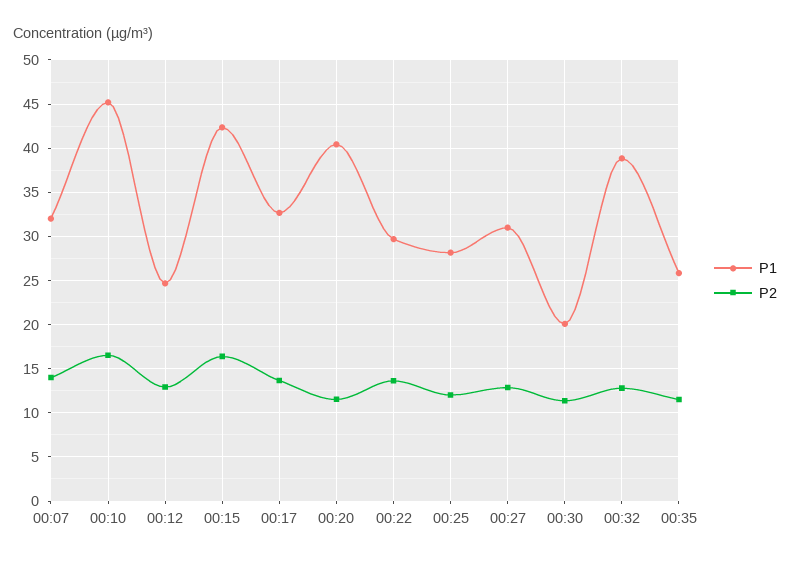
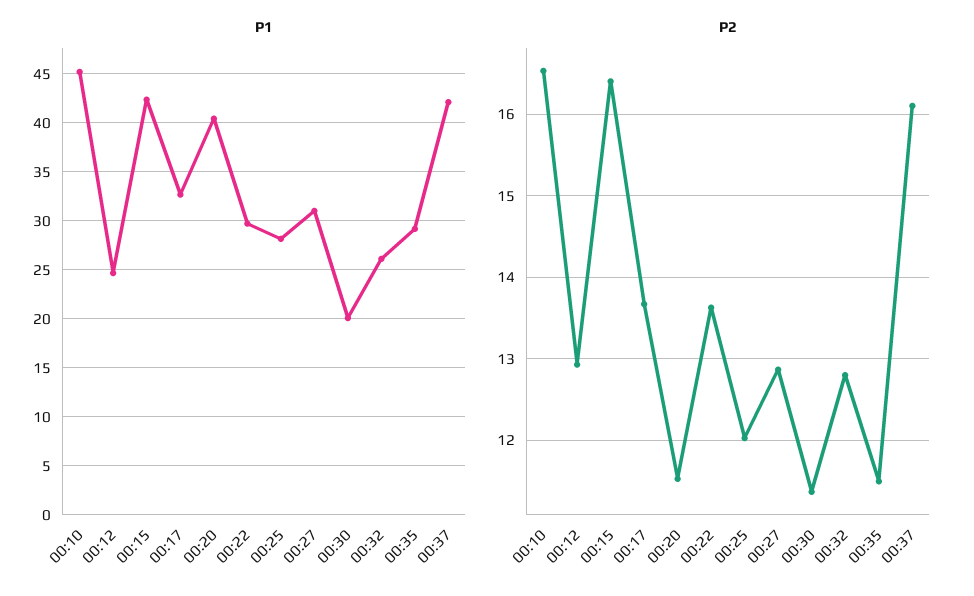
P1, 00:07: 32 -> none
P2, 00:07: 14 -> none
P1, 00:32: 39 -> 26
P1, 00:35: 26 -> 29
P1, 00:37: none -> 42
P2, 00:37: none -> 16.1

